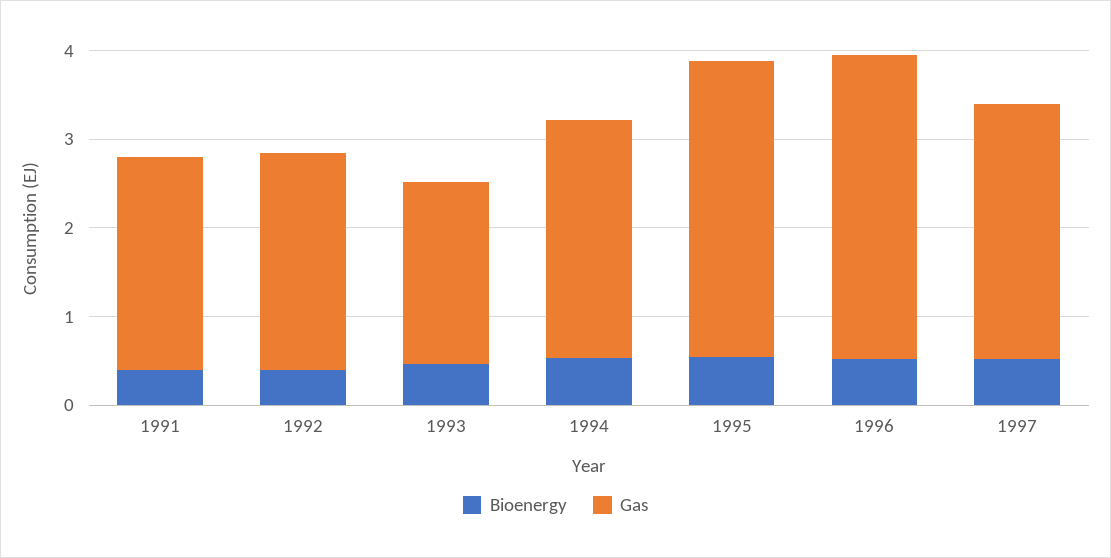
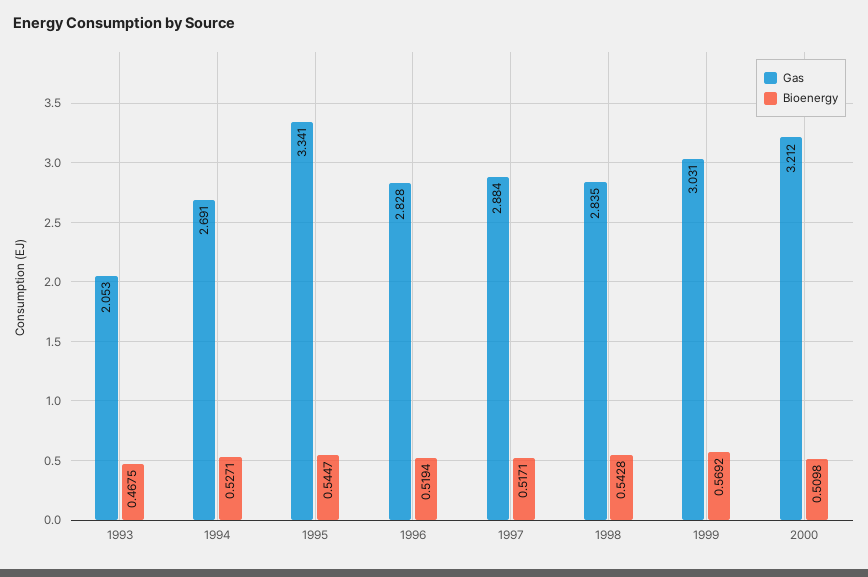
Bioenergy, 1991: 0.4 -> none
Gas, 1991: 2.4 -> none
Bioenergy, 1992: 0.4 -> none
Gas, 1992: 2.4 -> none
Gas, 1996: 3.4 -> 2.828
Gas, 1998: none -> 2.835
Bioenergy, 1998: none -> 0.5428
Gas, 1999: none -> 3.031
Bioenergy, 1999: none -> 0.5692
Gas, 2000: none -> 3.212
Bioenergy, 2000: none -> 0.5098

